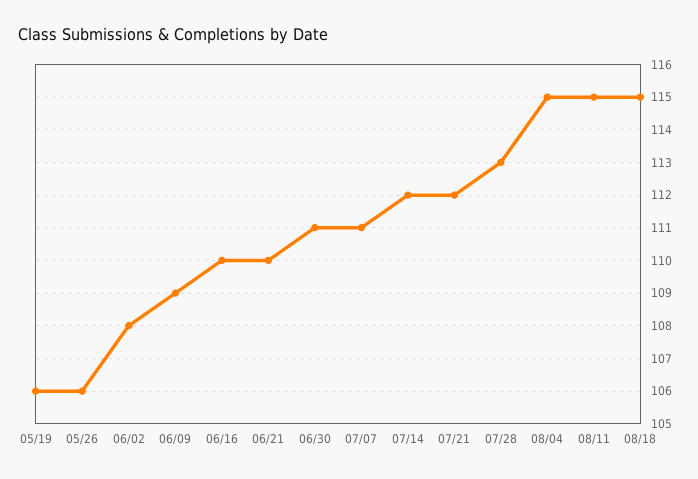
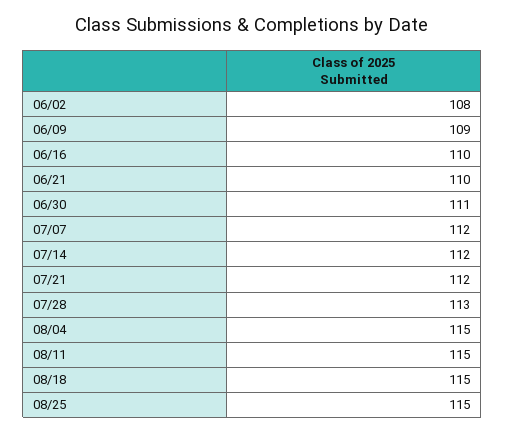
05/19: 106 -> none
05/26: 106 -> none
07/07: 111 -> 112
08/25: none -> 115

